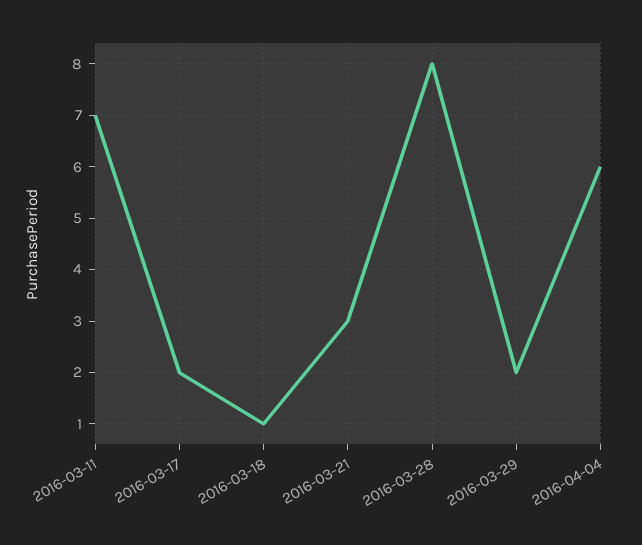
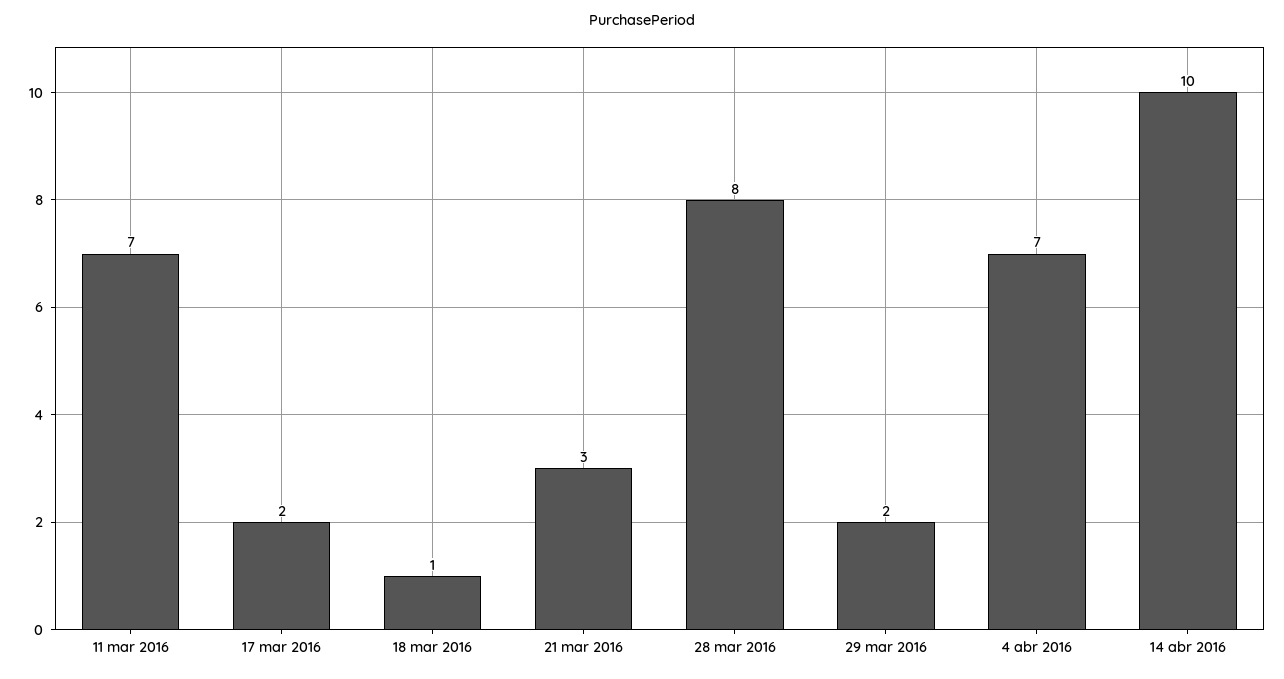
2016-04-04: 6 -> 7
14 abr 2016: none -> 10

